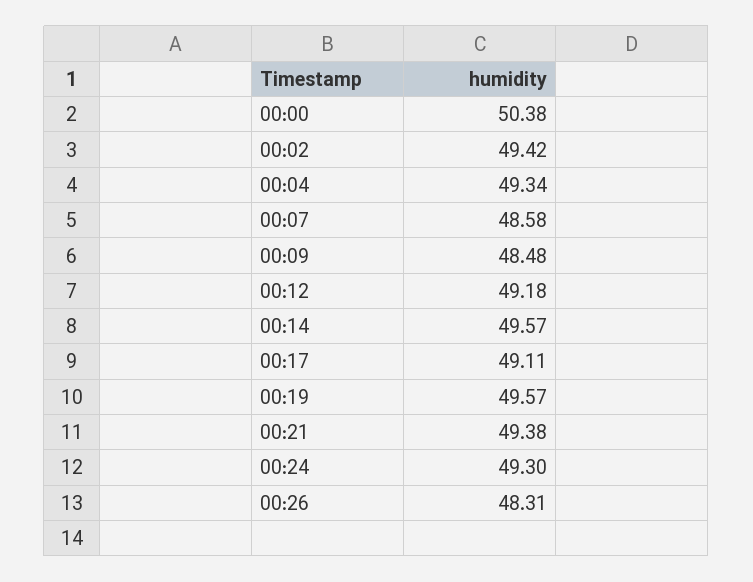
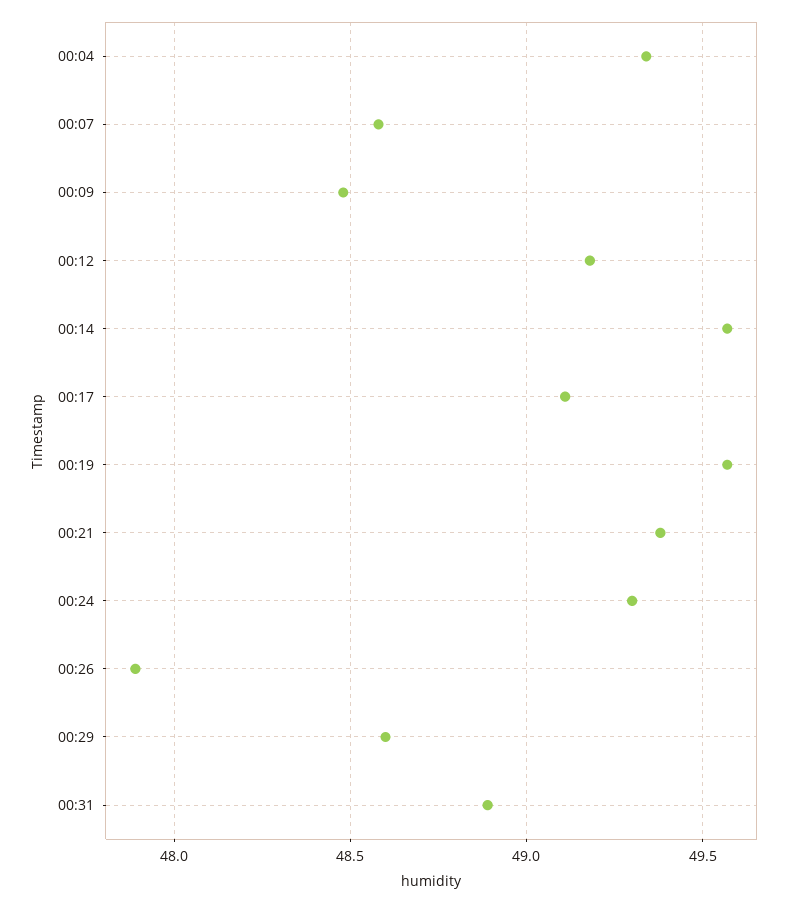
00:00: 50.38 -> none
00:02: 49.42 -> none
00:26: 48.31 -> 47.9
00:29: none -> 48.6
00:31: none -> 48.9

